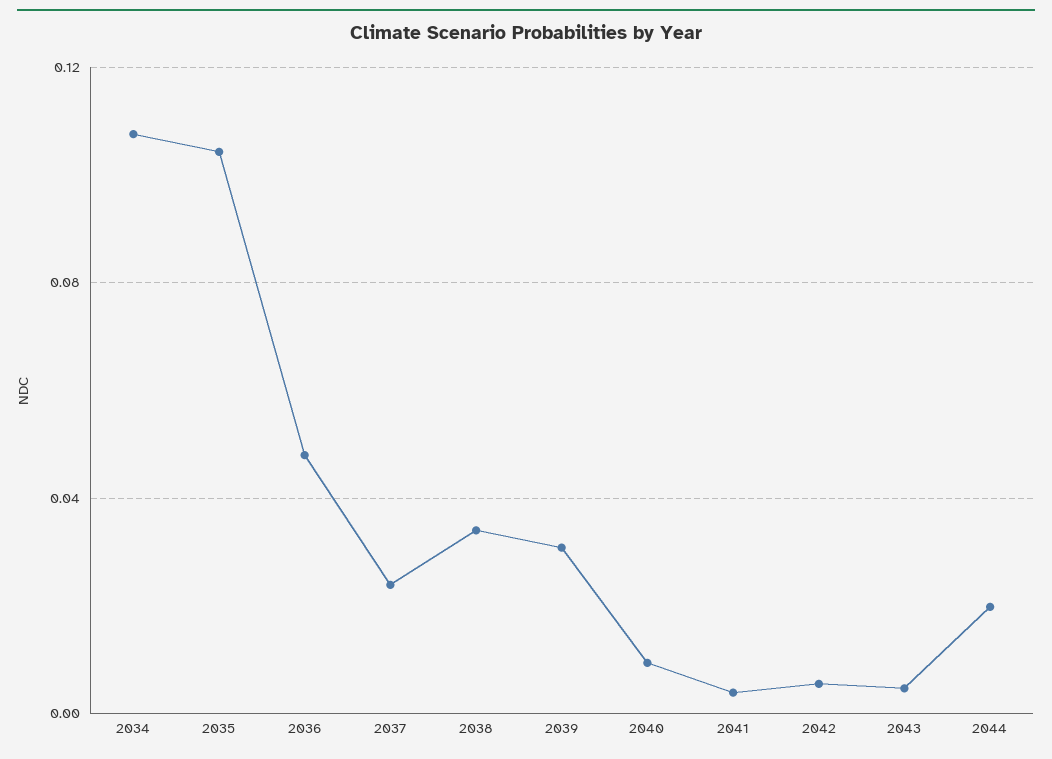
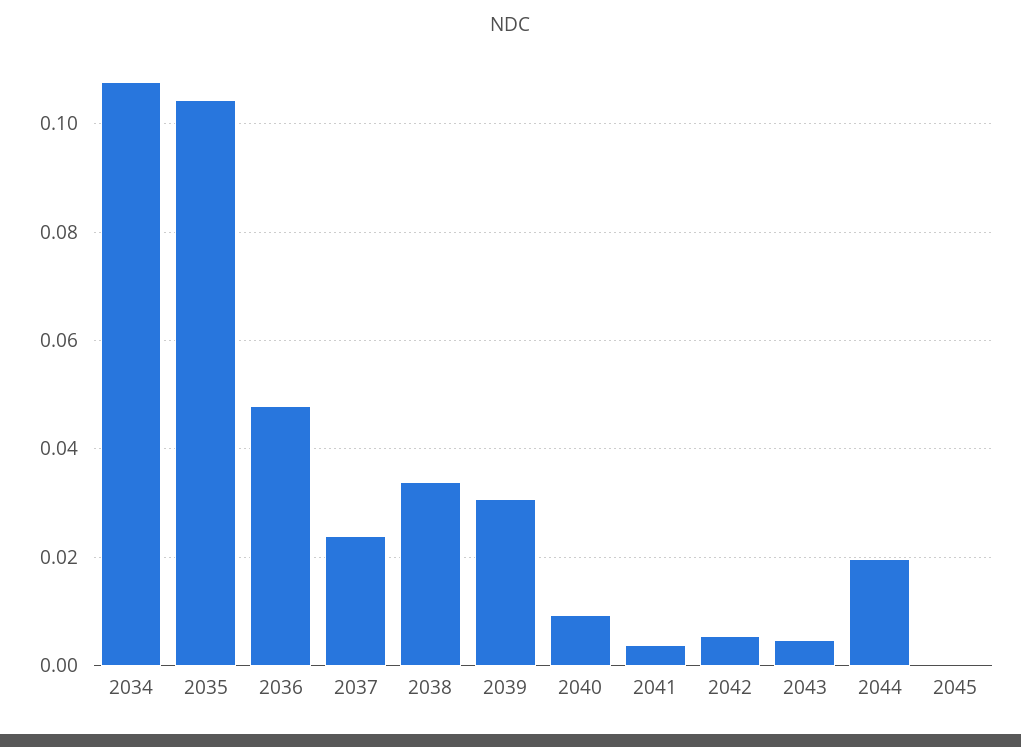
2045: none -> 0

